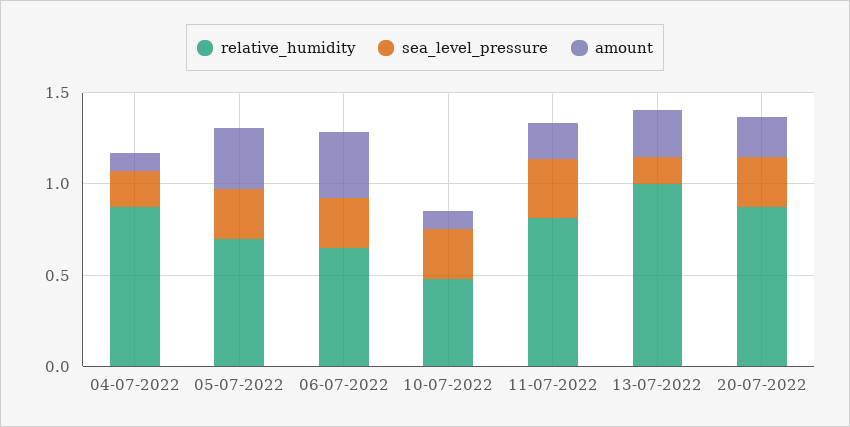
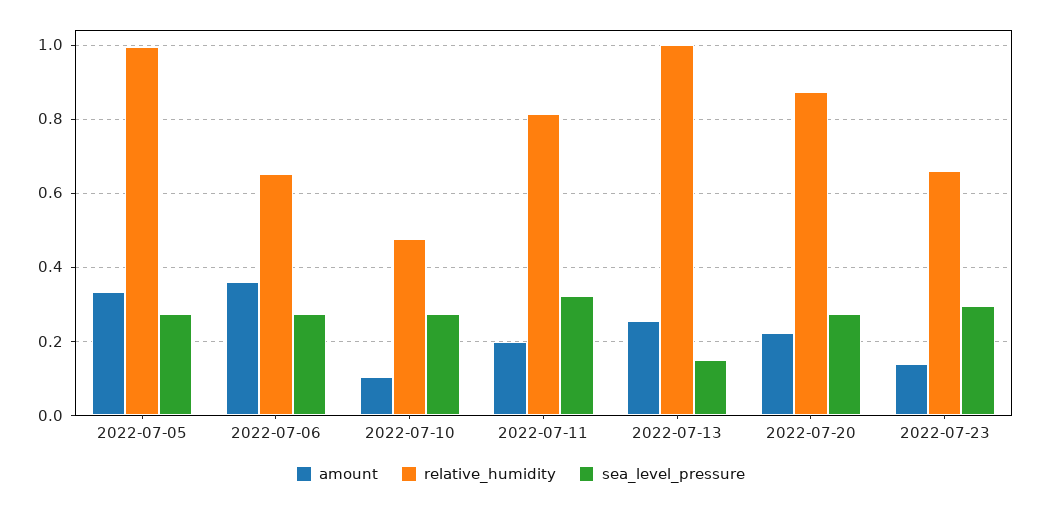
relative_humidity, 04-07-2022: 0.9 -> none
sea_level_pressure, 04-07-2022: 0.2 -> none
amount, 04-07-2022: 0.1 -> none
relative_humidity, 05-07-2022: 0.7 -> 1
amount, 2022-07-23: none -> 0.14
relative_humidity, 2022-07-23: none -> 0.66
sea_level_pressure, 2022-07-23: none -> 0.3

